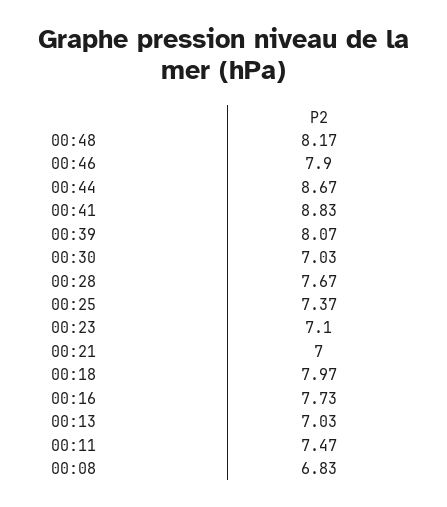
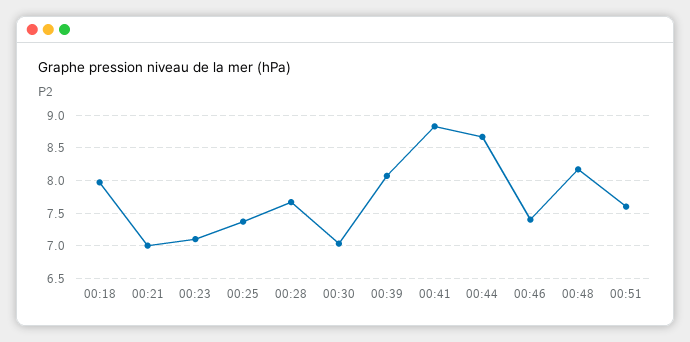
00:46: 7.9 -> 7.4
00:16: 7.73 -> none
00:13: 7.03 -> none
00:11: 7.47 -> none
00:08: 6.83 -> none
00:51: none -> 7.6

